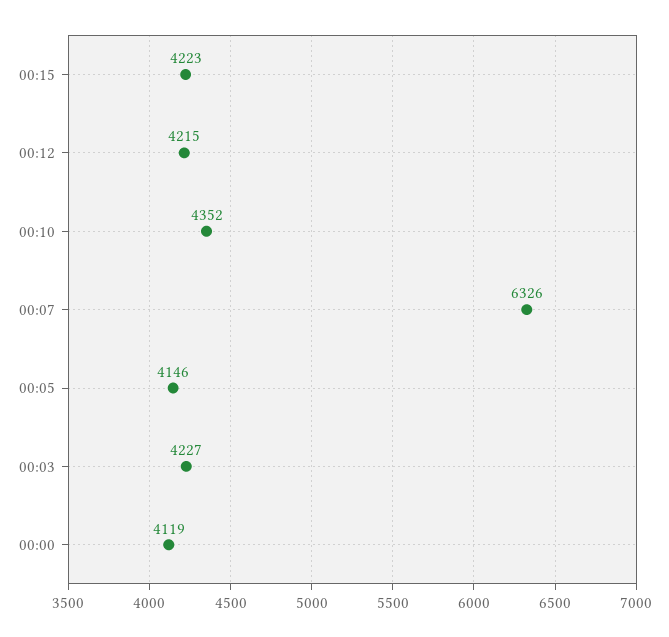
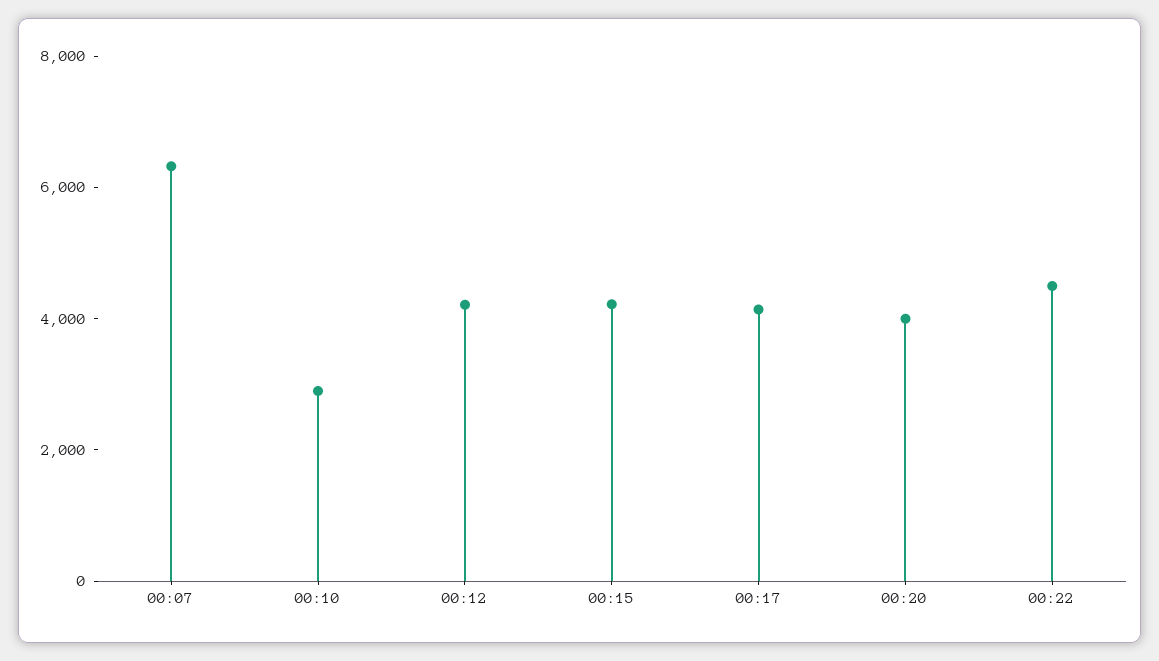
00:10: 4352 -> 3000
00:05: 4146 -> none
00:03: 4227 -> none
00:00: 4119 -> none
00:17: none -> 4000
00:20: none -> 4000
00:22: none -> 4500

